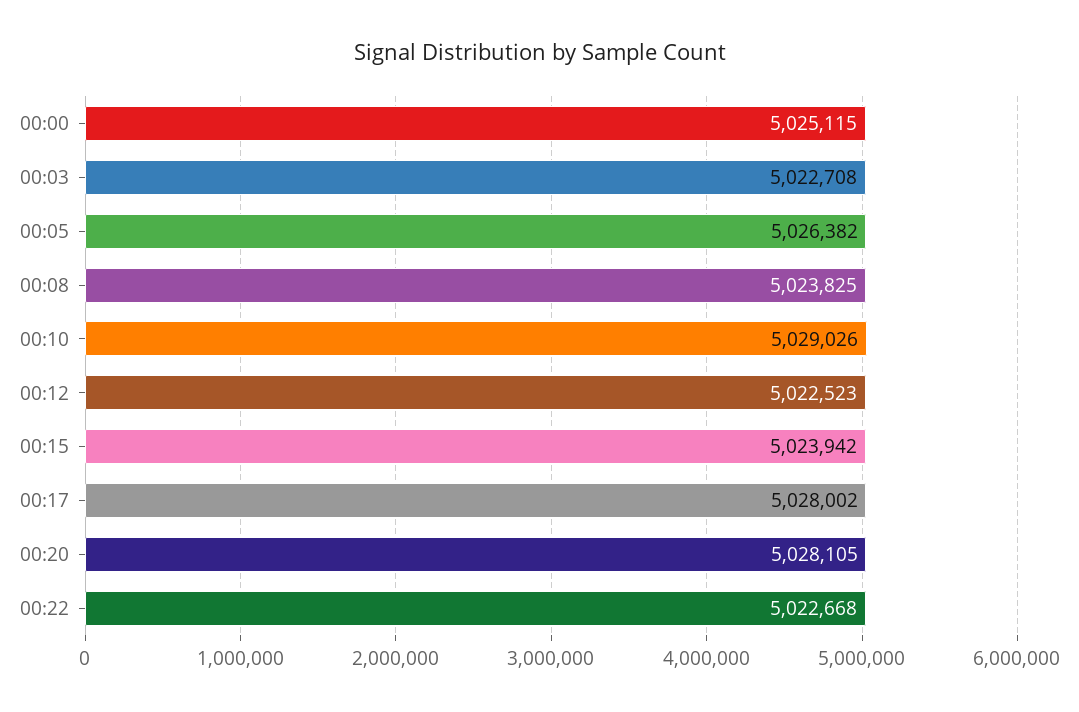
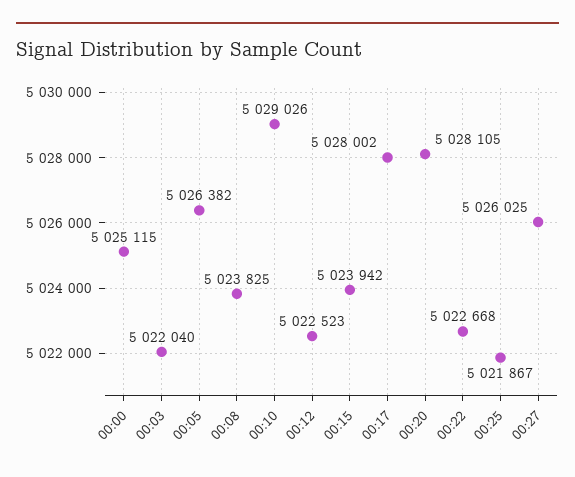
00:03: 5022708 -> 5022040
00:25: none -> 5021867
00:27: none -> 5026025

